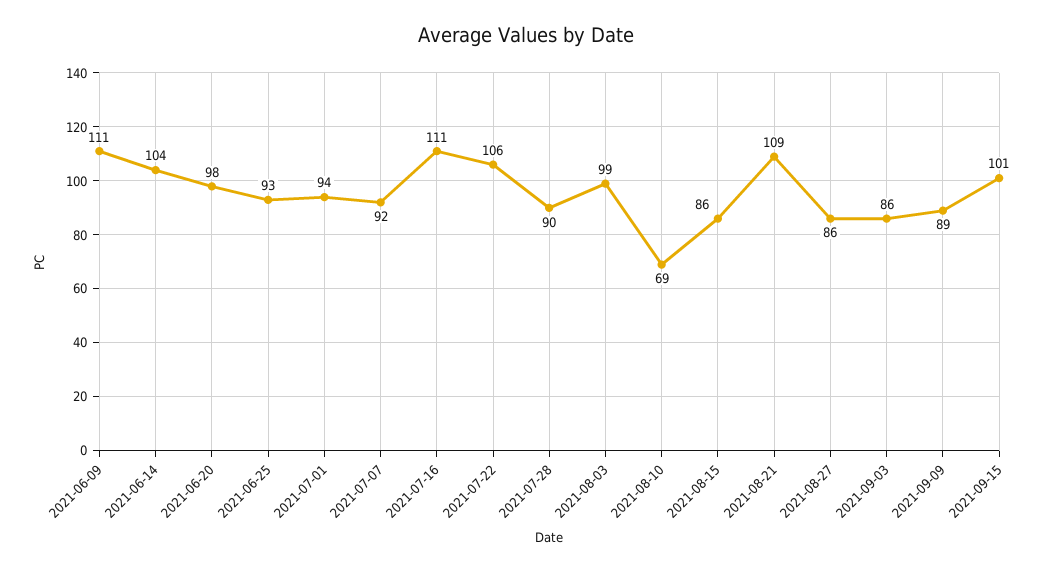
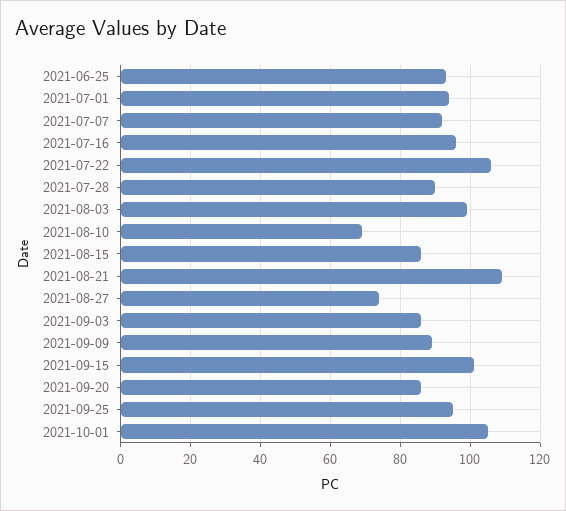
2021-06-09: 111 -> none
2021-06-14: 104 -> none
2021-06-20: 98 -> none
2021-07-16: 111 -> 95
2021-08-27: 86 -> 75
2021-09-20: none -> 85
2021-09-25: none -> 95
2021-10-01: none -> 105

